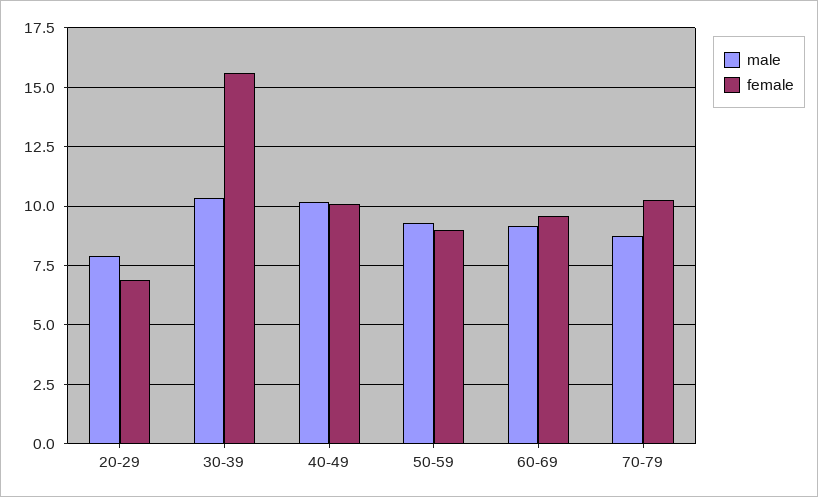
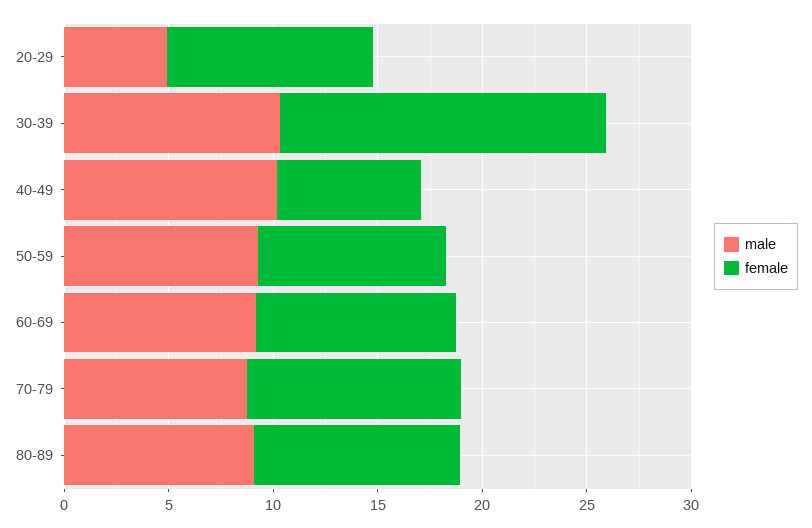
male, 20-29: 8 -> 5
female, 20-29: 7 -> 10
female, 40-49: 10 -> 7
male, 80-89: none -> 9
female, 80-89: none -> 10

